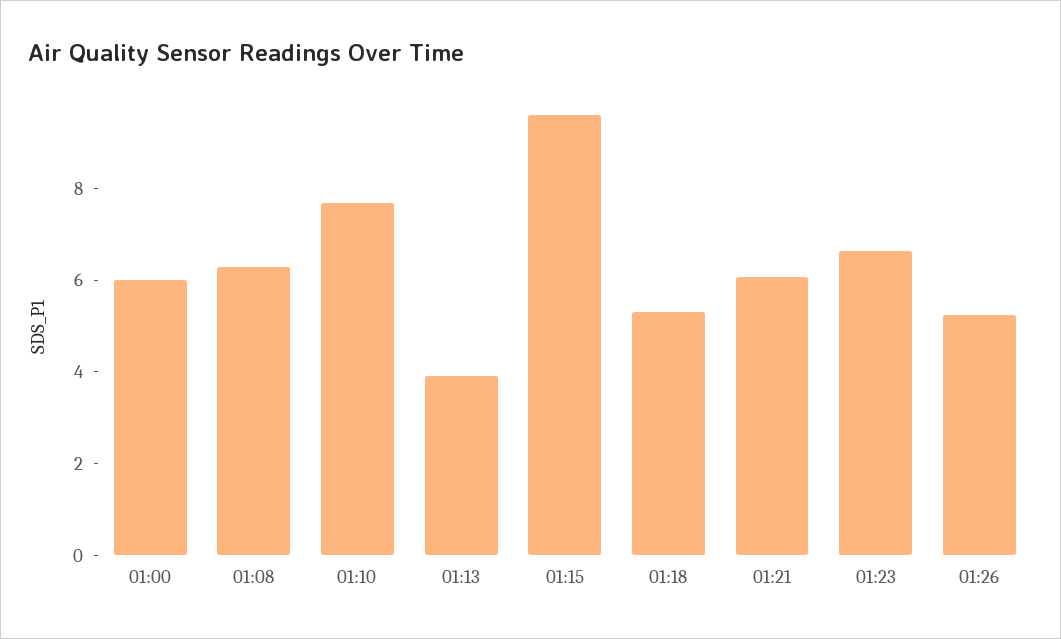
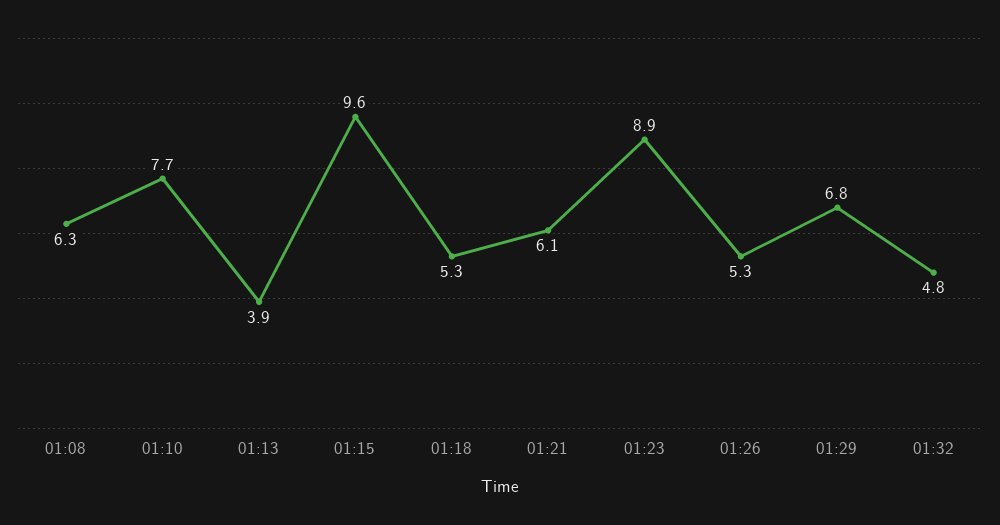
01:00: 6 -> none
01:23: 6.5 -> 8.9
01:29: none -> 6.8
01:32: none -> 4.8

